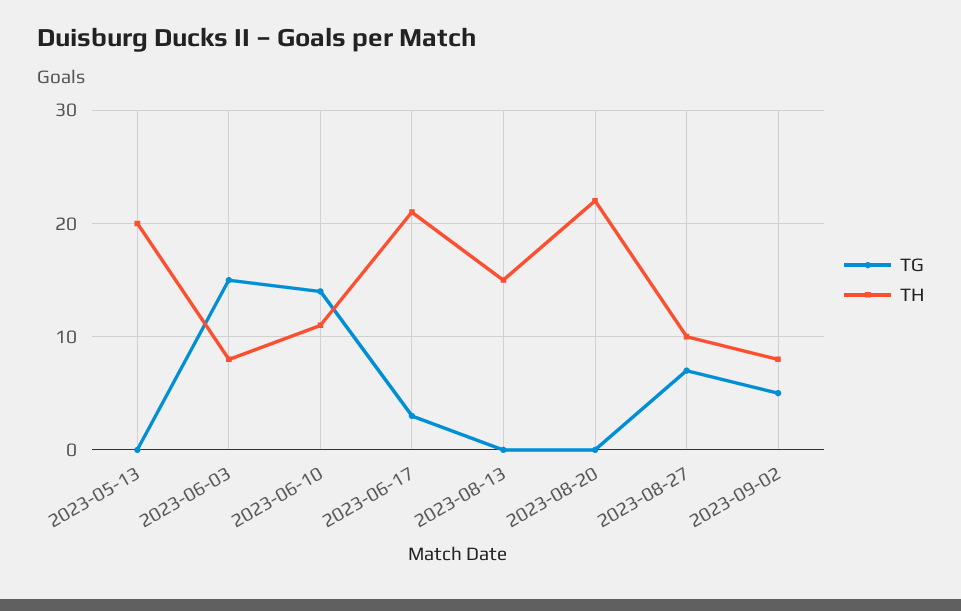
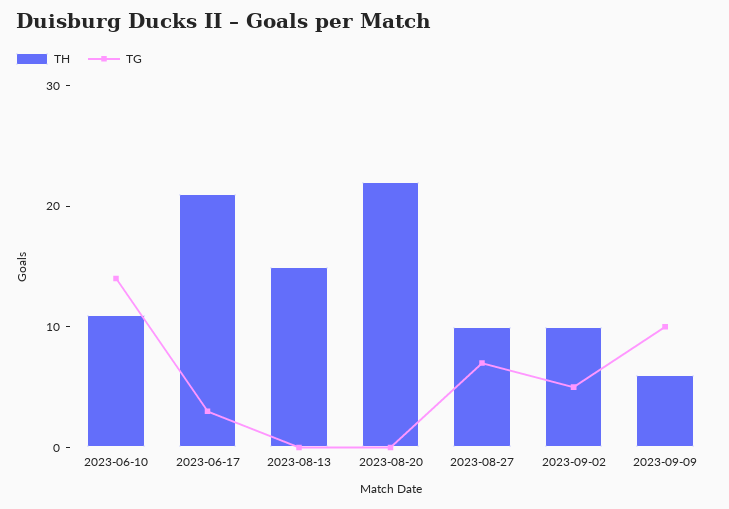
TG, 2023-05-13: 0 -> none
TH, 2023-05-13: 20 -> none
TG, 2023-06-03: 15 -> none
TH, 2023-06-03: 8 -> none
TH, 2023-09-02: 8 -> 10
TH, 2023-09-09: none -> 6
TG, 2023-09-09: none -> 10

